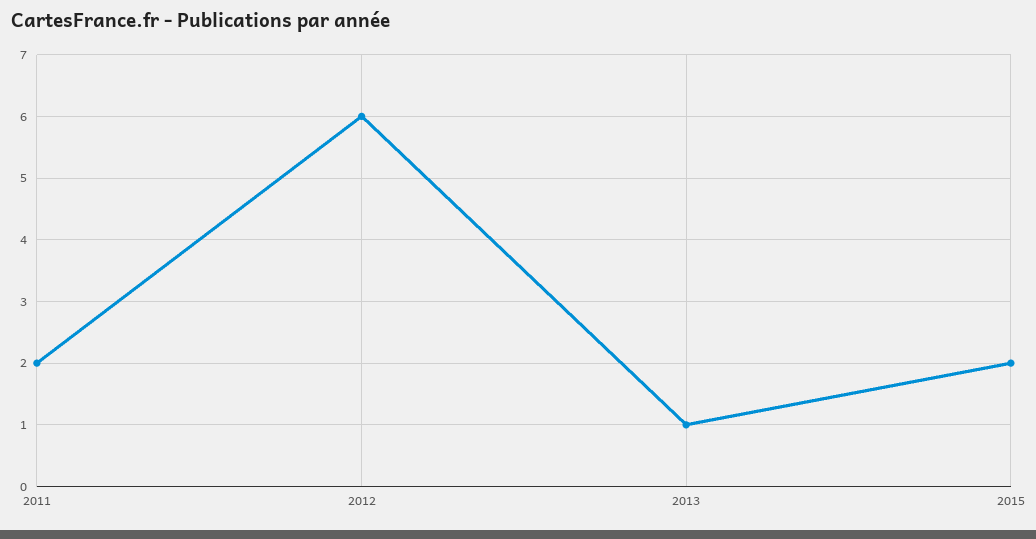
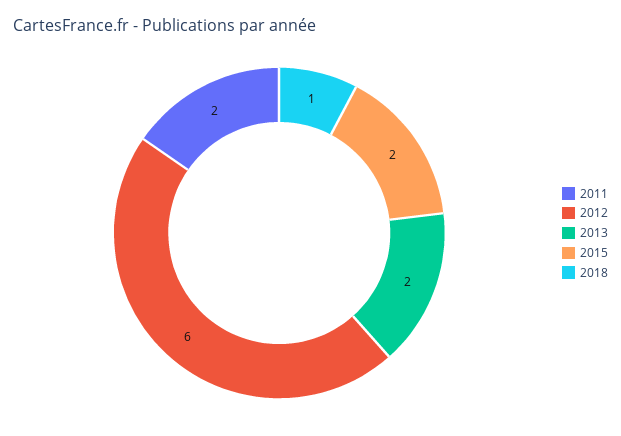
2013: 1 -> 2
2018: none -> 1

